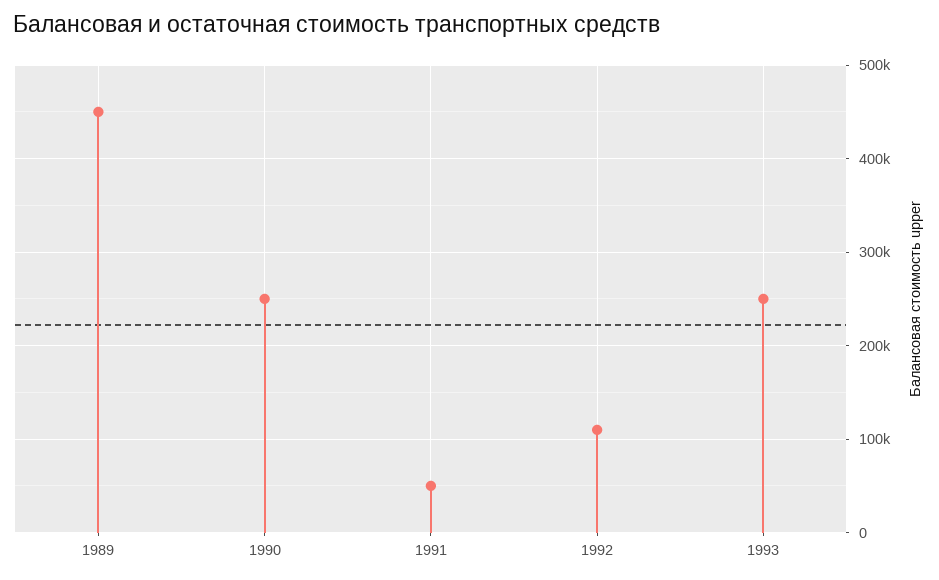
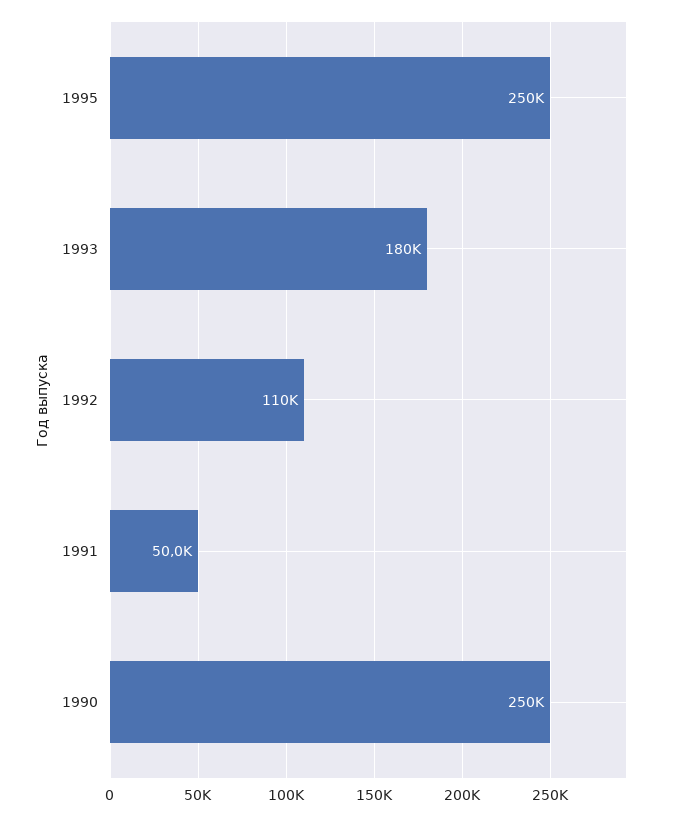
1989: 450000 -> none
1993: 250000 -> 180000
1995: none -> 250000

